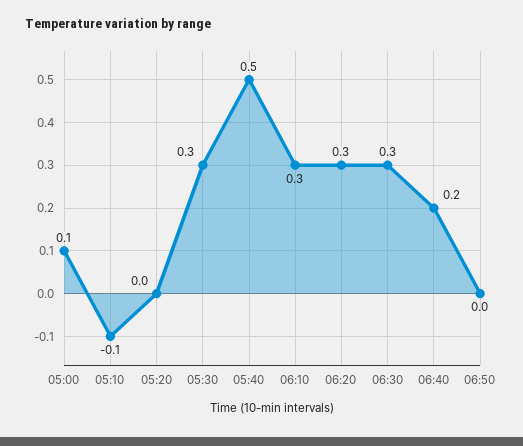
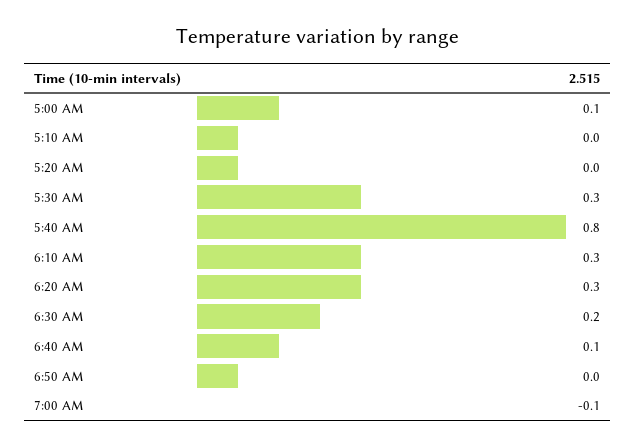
05:10: -0.1 -> 0
05:40: 0.5 -> 0.8
06:30: 0.3 -> 0.2
06:40: 0.2 -> 0.1
7:00 AM: none -> -0.1

